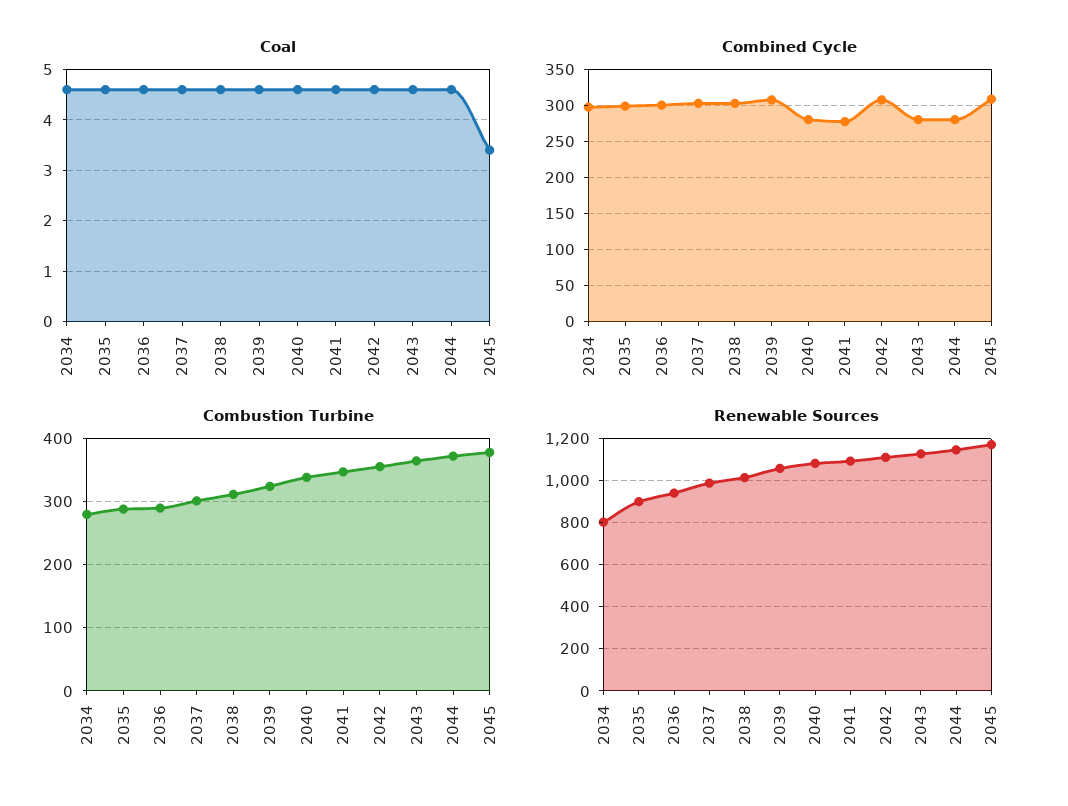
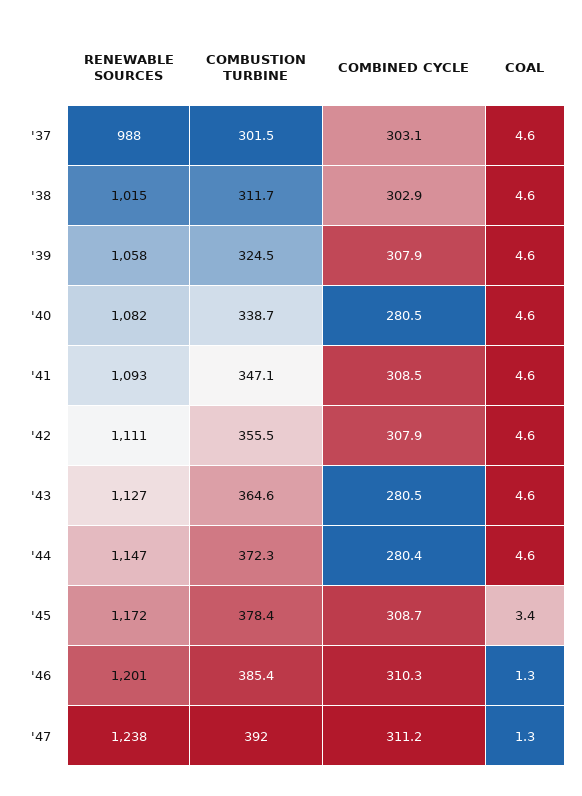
Coal, 2034: 4.5 -> none
Coal, 2035: 4.5 -> none
Coal, 2036: 4.5 -> none
Combined Cycle, 2034: 300 -> none
Combined Cycle, 2035: 300 -> none
Combined Cycle, 2036: 300 -> none
Combined Cycle, 2041: 280 -> 308.5
Combustion Turbine, 2034: 280 -> none
Combustion Turbine, 2035: 290 -> none
Combustion Turbine, 2036: 290 -> none
Renewable Sources, 2034: 800 -> none
Renewable Sources, 2035: 900 -> none
Renewable Sources, 2036: 950 -> none
Renewable Sources, '46: none -> 1201
Combustion Turbine, '46: none -> 385.4
Combined Cycle, '46: none -> 310.3
Coal, '46: none -> 1.3
Renewable Sources, '47: none -> 1238
Combustion Turbine, '47: none -> 392
Combined Cycle, '47: none -> 311.2
Coal, '47: none -> 1.3

